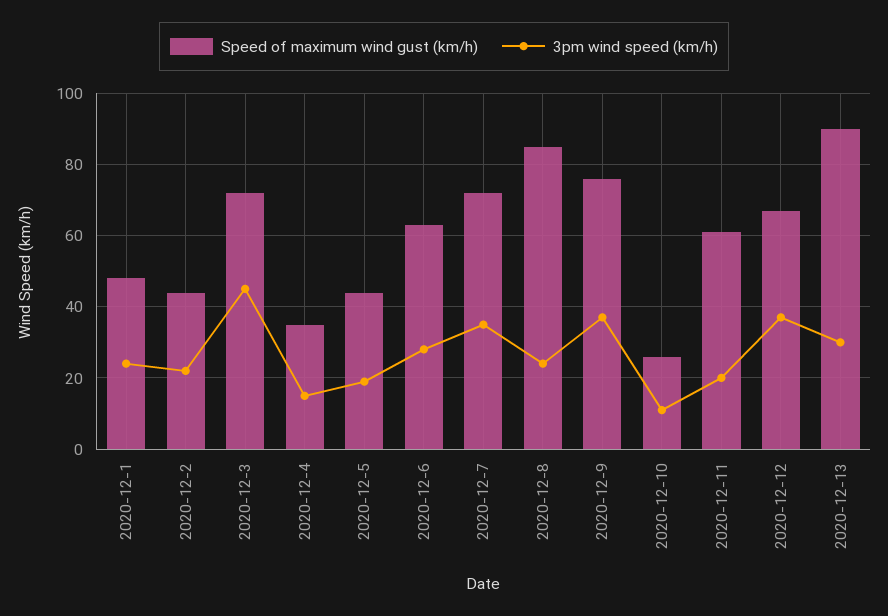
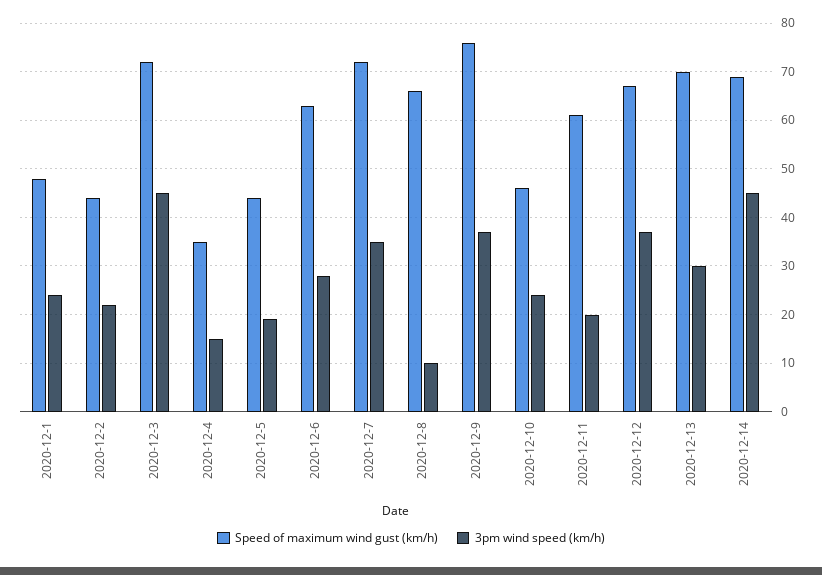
Speed of maximum wind gust (km/h), 2020-12-8: 85 -> 65
3pm wind speed (km/h), 2020-12-8: 25 -> 10
Speed of maximum wind gust (km/h), 2020-12-10: 25 -> 45
3pm wind speed (km/h), 2020-12-10: 10 -> 25
Speed of maximum wind gust (km/h), 2020-12-13: 90 -> 70
Speed of maximum wind gust (km/h), 2020-12-14: none -> 70
3pm wind speed (km/h), 2020-12-14: none -> 45

